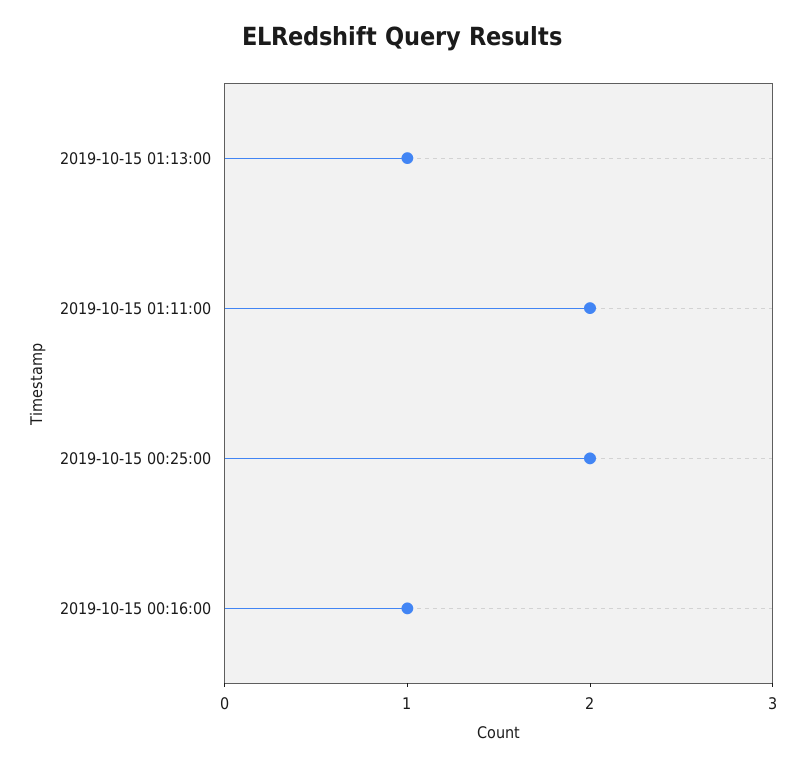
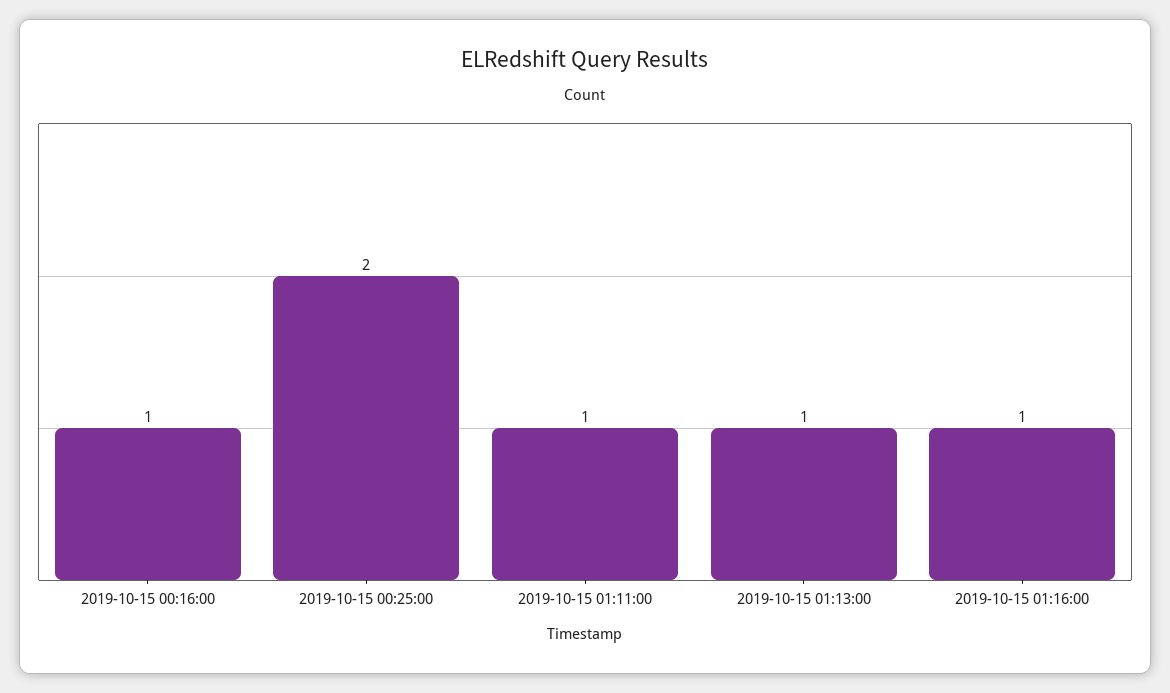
2019-10-15 01:11:00: 2 -> 1
2019-10-15 01:16:00: none -> 1

